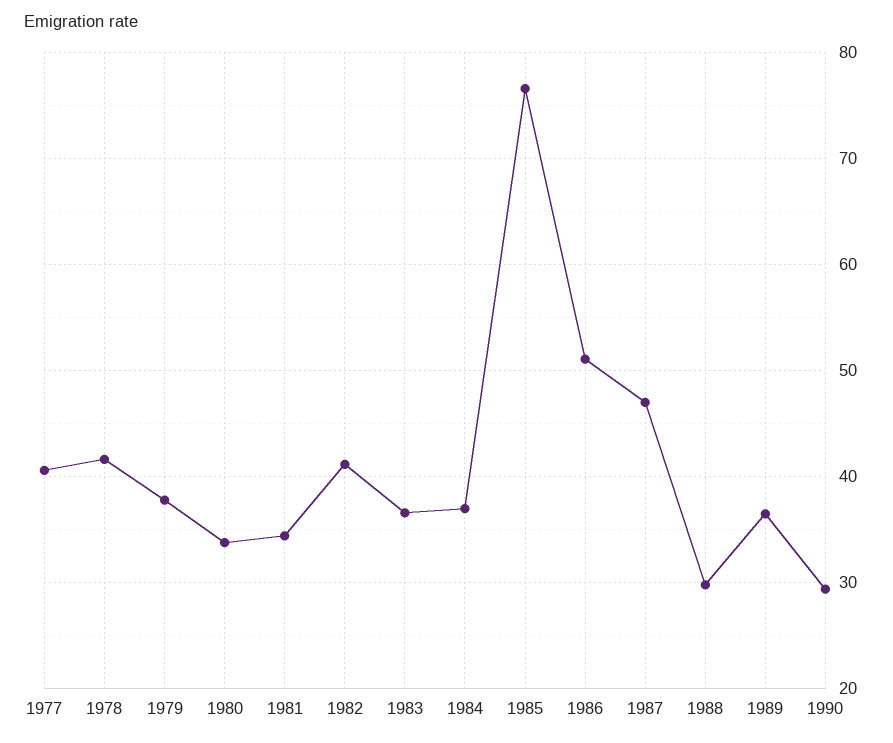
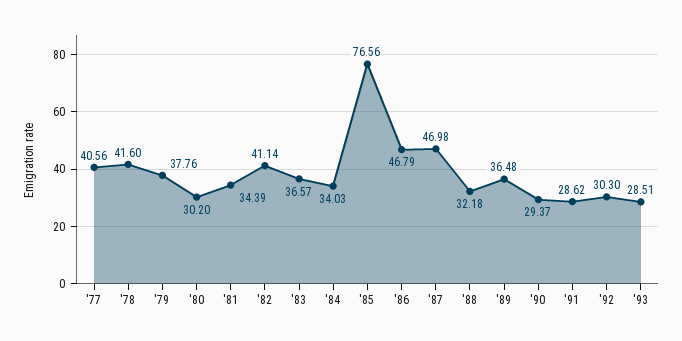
1980: 34 -> 30.2
1984: 37 -> 34.03
1986: 51 -> 46.79
1988: 30 -> 32.18
'91: none -> 28.62
'92: none -> 30.3
'93: none -> 28.51

